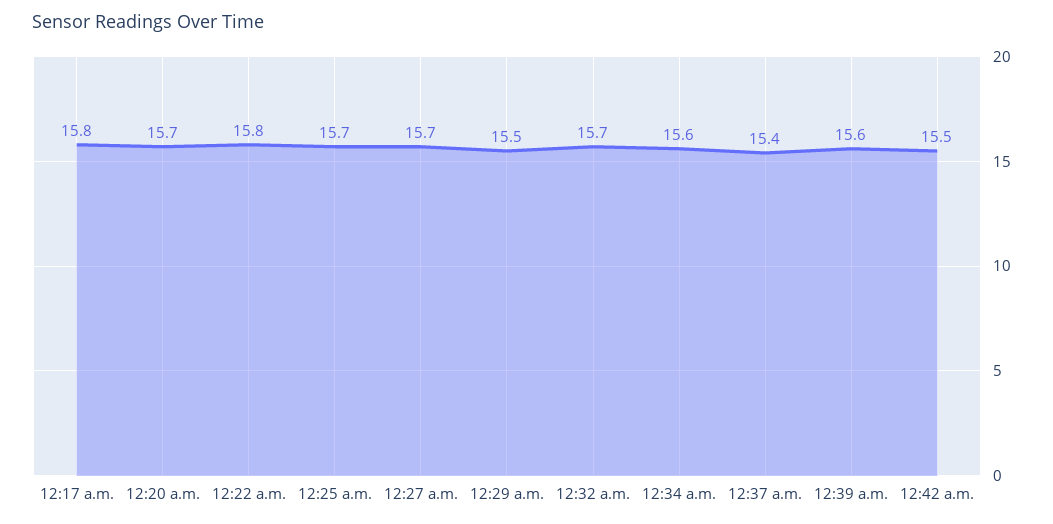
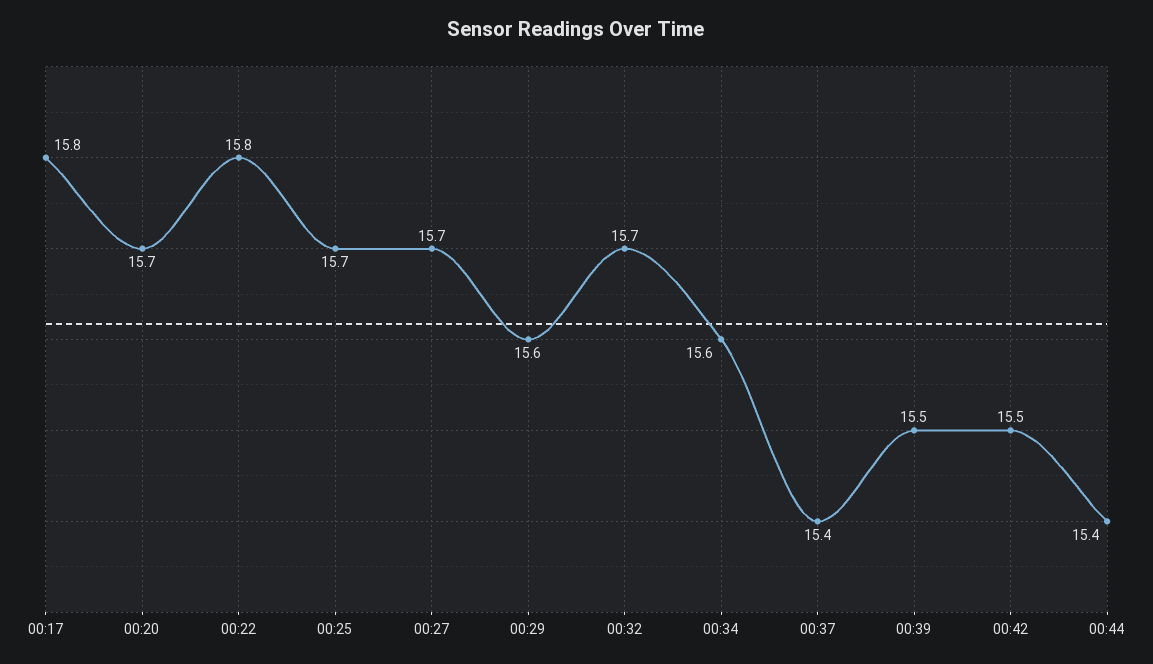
12:29 a.m.: 15.5 -> 15.6
12:39 a.m.: 15.6 -> 15.5
00:44: none -> 15.4

